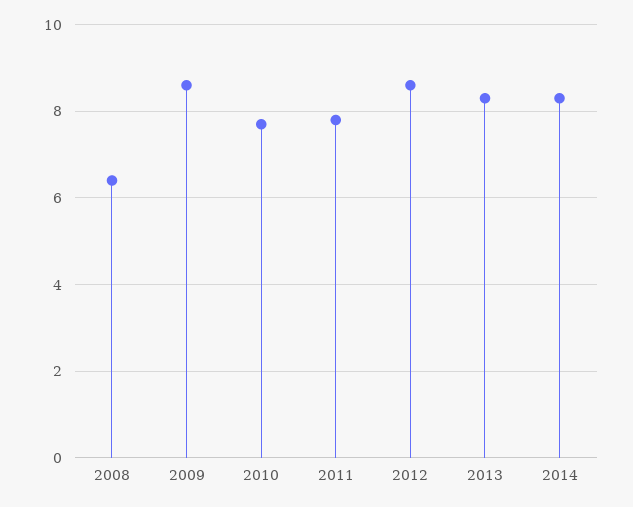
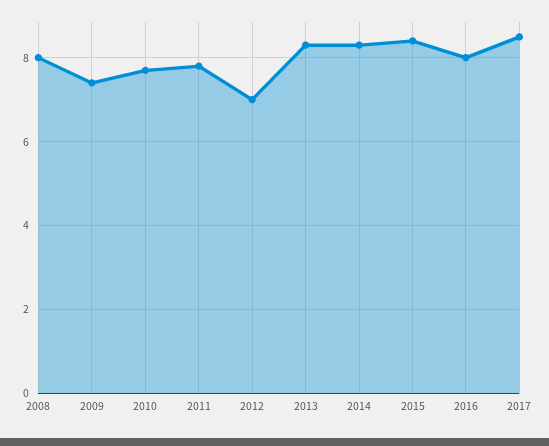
2008: 6.5 -> 8
2009: 8.5 -> 7.5
2012: 8.5 -> 7
2015: none -> 8.5
2016: none -> 8
2017: none -> 8.5

